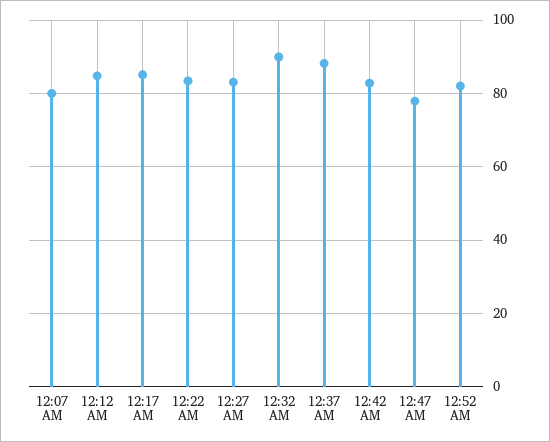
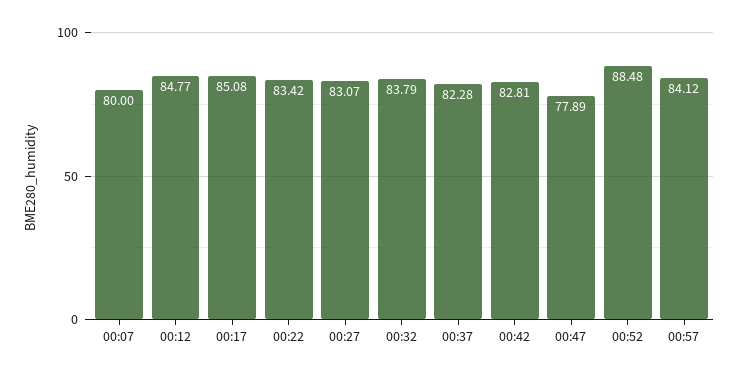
12:32 AM: 90 -> 83.79
12:37 AM: 88 -> 82.28
12:52 AM: 82 -> 88.48
00:57: none -> 84.12

